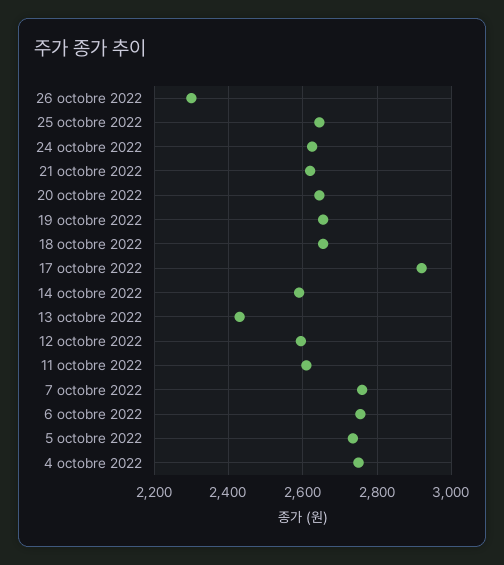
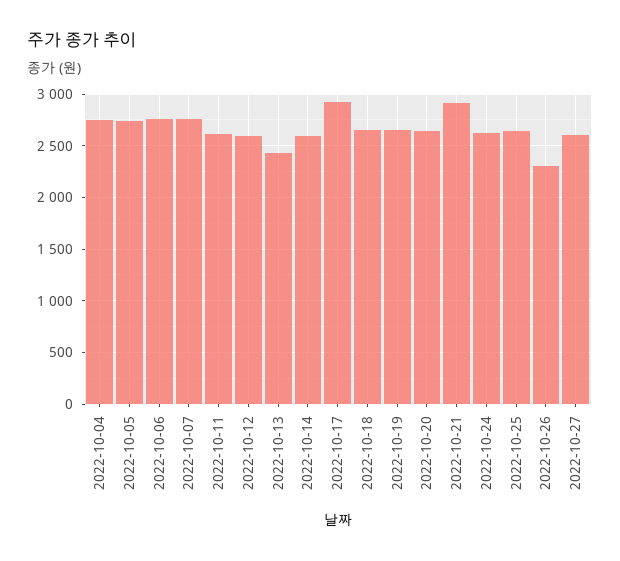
21 octobre 2022: 2620 -> 2900
2022-10-27: none -> 2600

